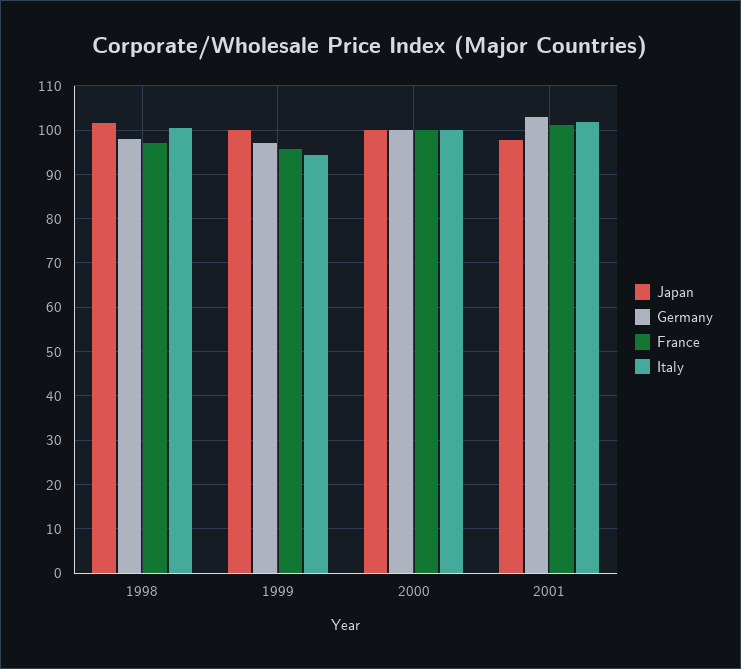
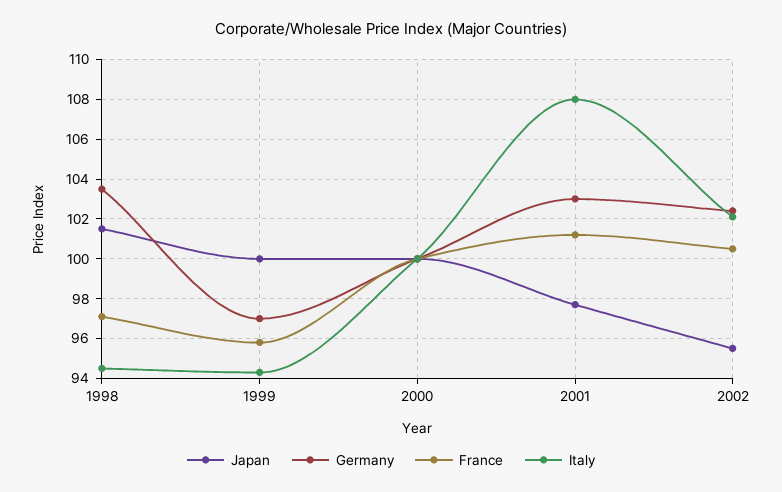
Germany, 1998: 98 -> 103.5
Italy, 1998: 100 -> 94.5
Italy, 2001: 102 -> 108
Japan, 2002: none -> 95.5
Germany, 2002: none -> 102.5
France, 2002: none -> 100.5
Italy, 2002: none -> 102

